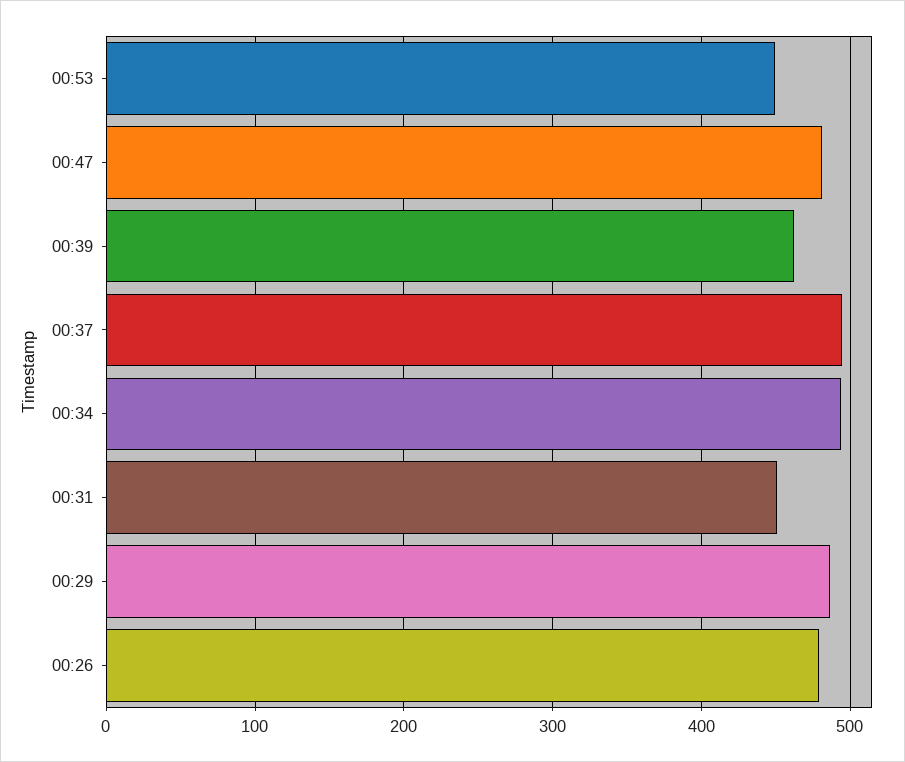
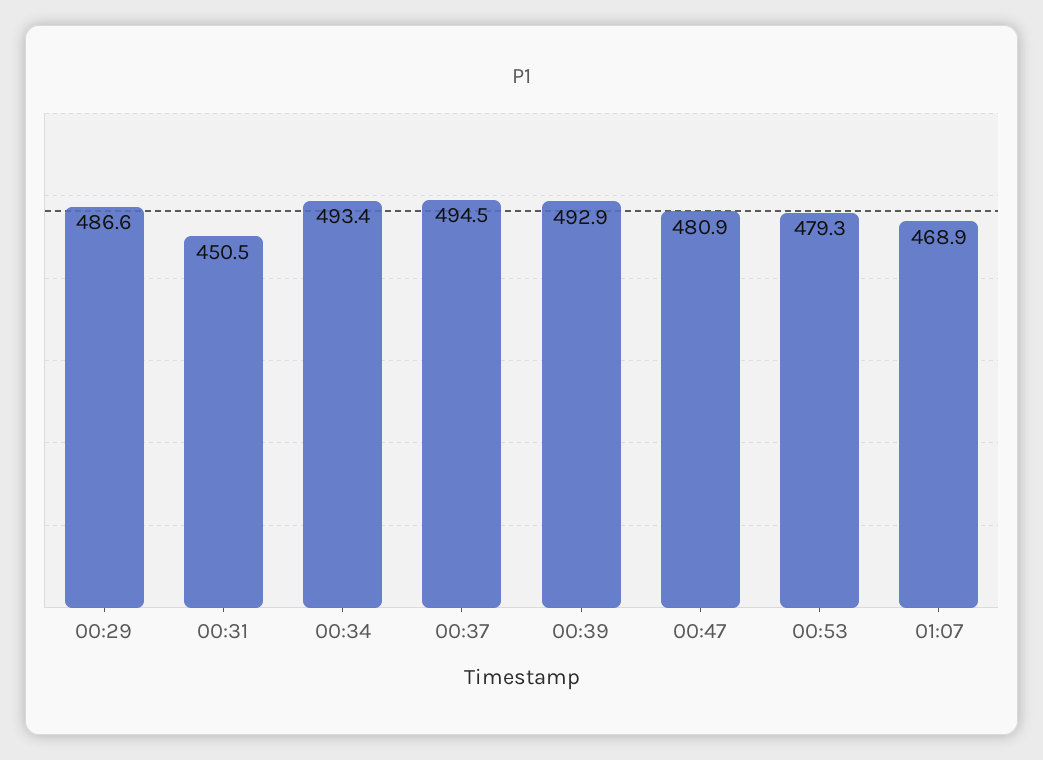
00:53: 450 -> 479.3
00:39: 460 -> 492.9
00:26: 480 -> none
01:07: none -> 468.9

